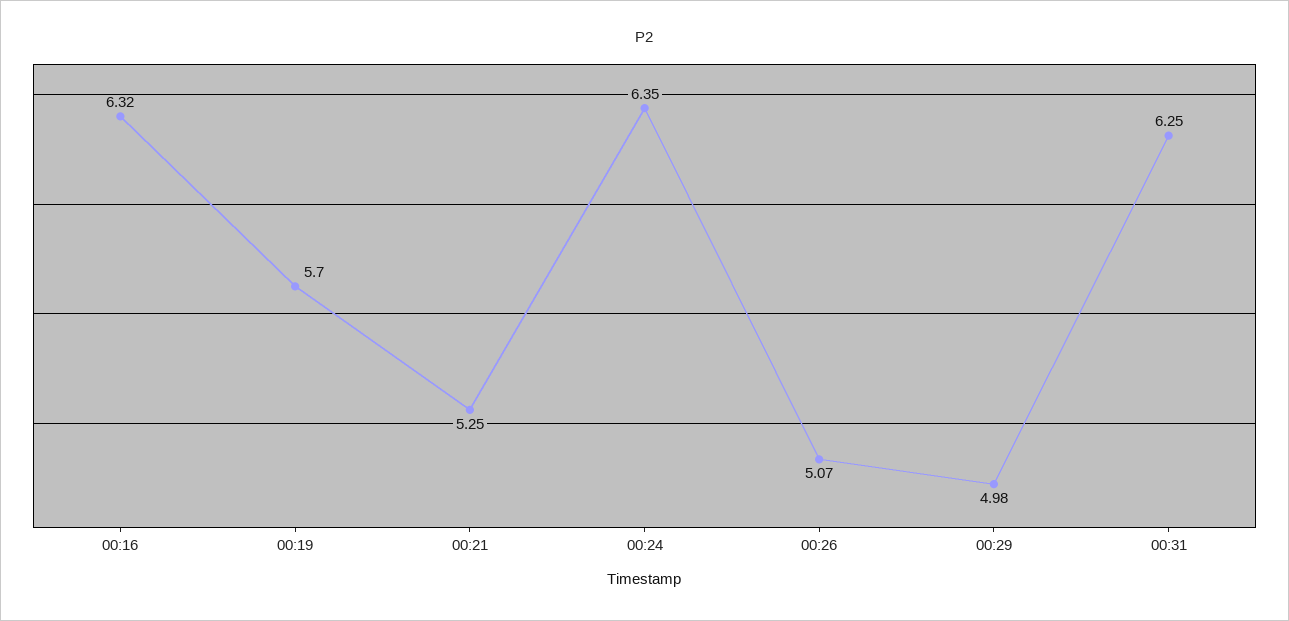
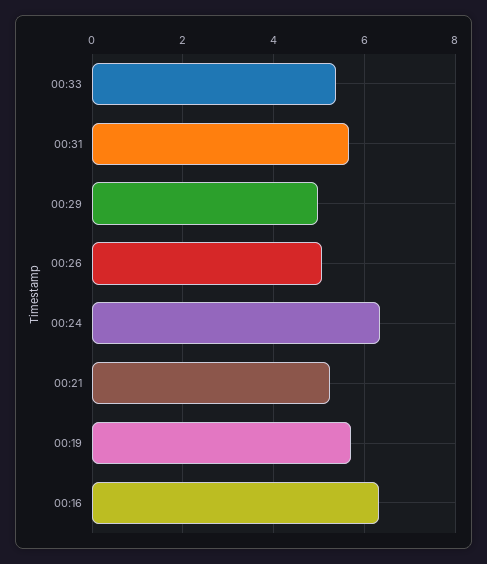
00:31: 6.25 -> 5.6
00:33: none -> 5.4

